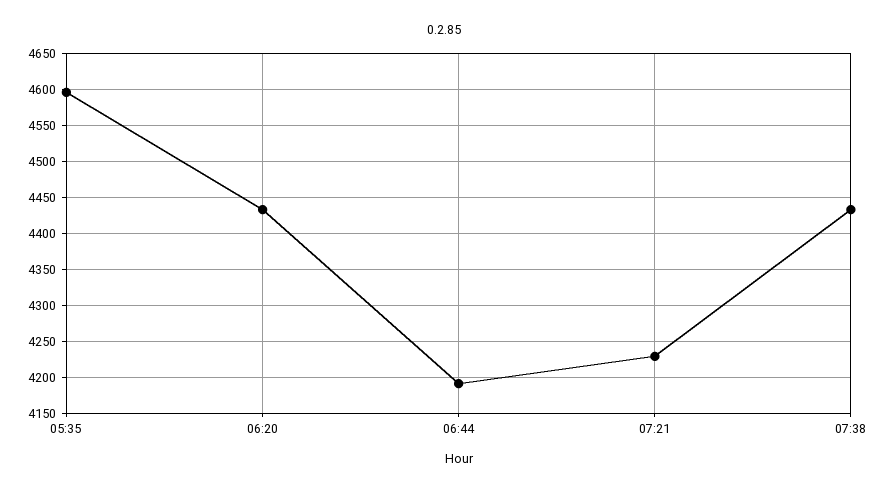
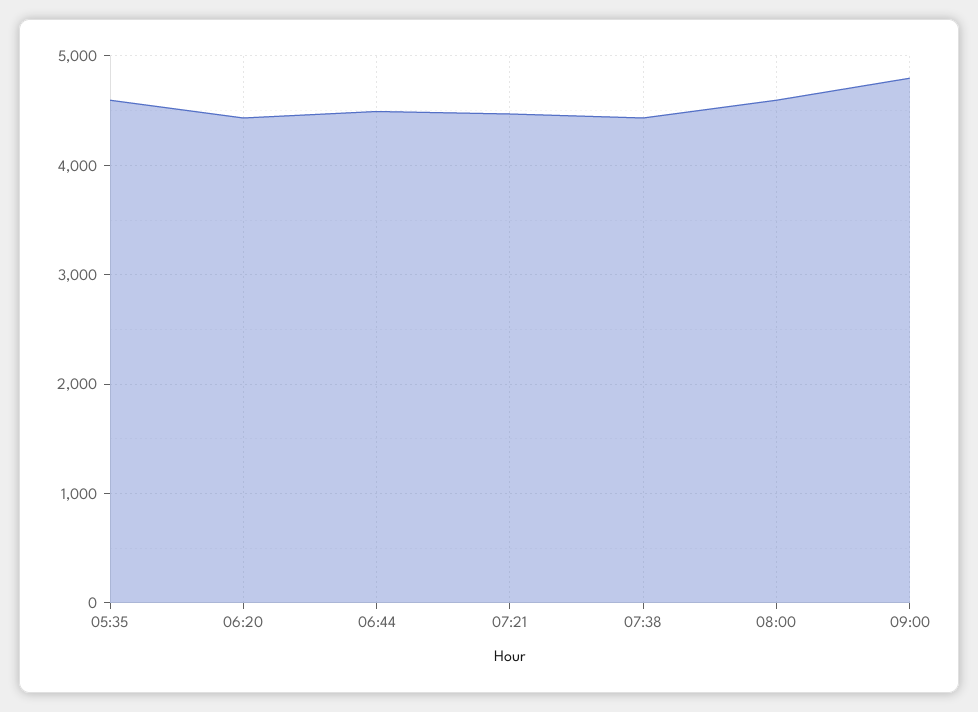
06:44: 4190 -> 4500
07:21: 4230 -> 4500
08:00: none -> 4600
09:00: none -> 4800

